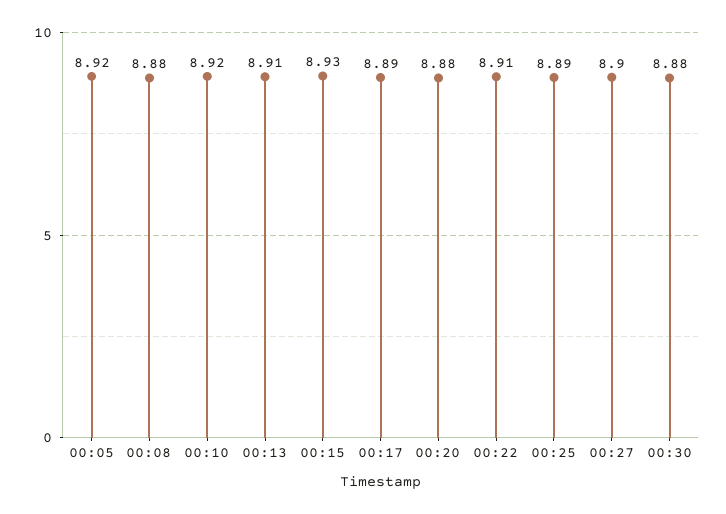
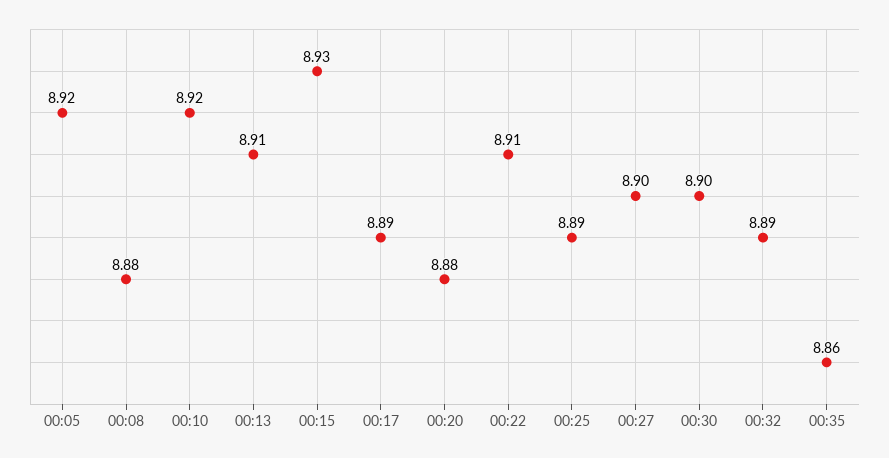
00:30: 8.88 -> 8.9
00:32: none -> 8.89
00:35: none -> 8.86

